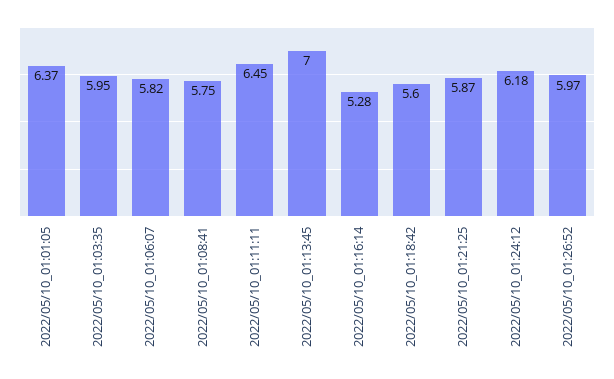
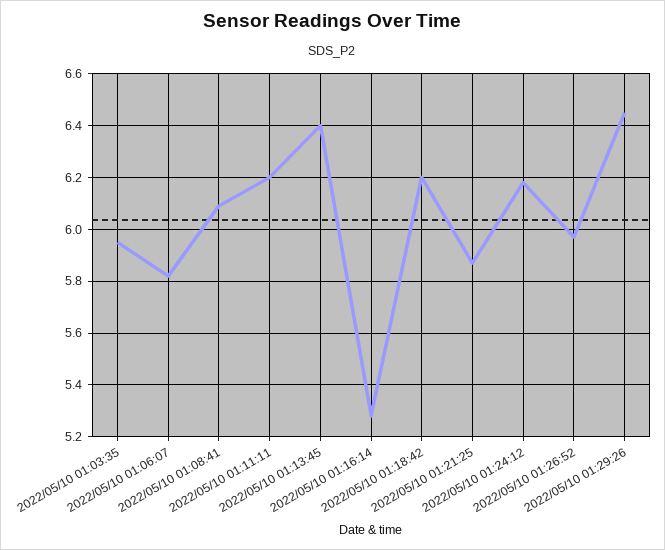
2022/05/10_01:01:05: 6.37 -> none
2022/05/10_01:08:41: 5.75 -> 6.1
2022/05/10_01:11:11: 6.45 -> 6.2
2022/05/10_01:13:45: 7 -> 6.4
2022/05/10_01:18:42: 5.6 -> 6.2
2022/05/10 01:29:26: none -> 6.45

